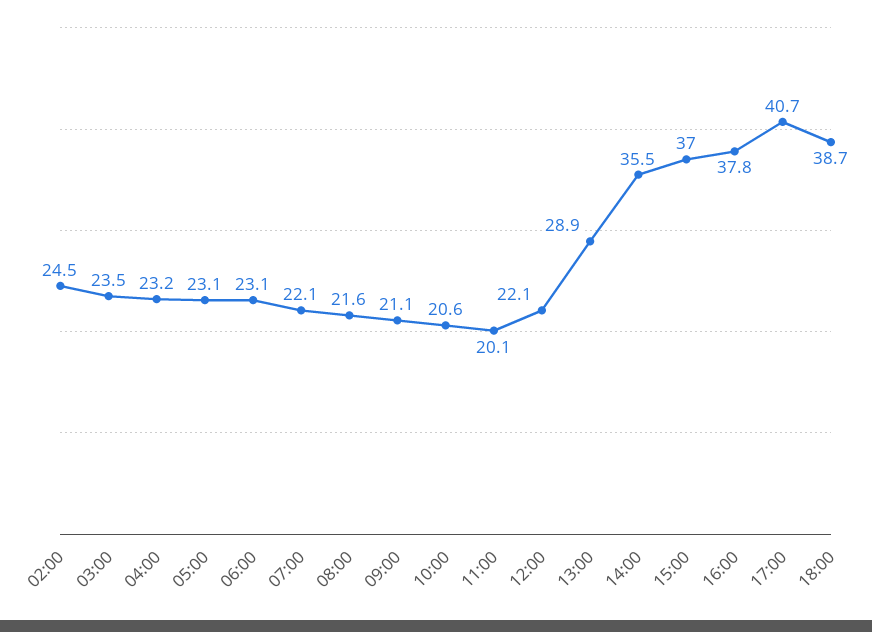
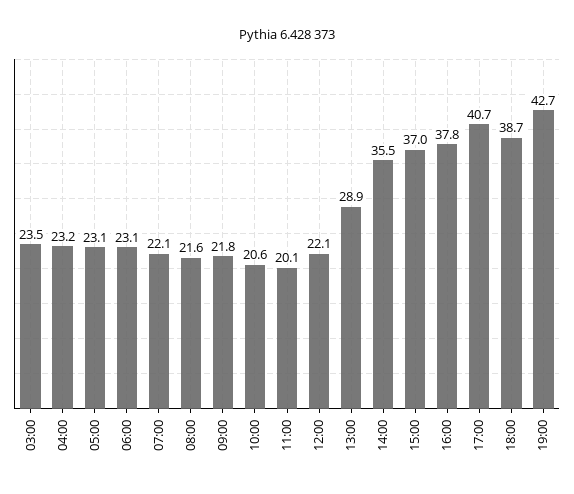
02:00: 24.5 -> none
09:00: 21.1 -> 21.8
19:00: none -> 42.7

